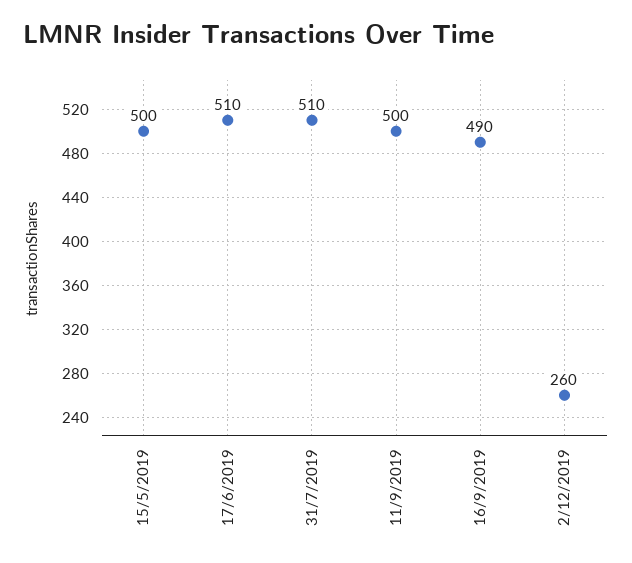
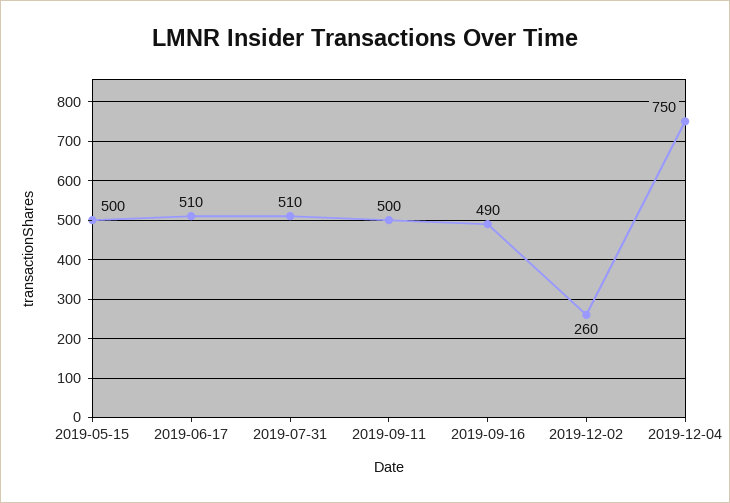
2019-12-04: none -> 750

